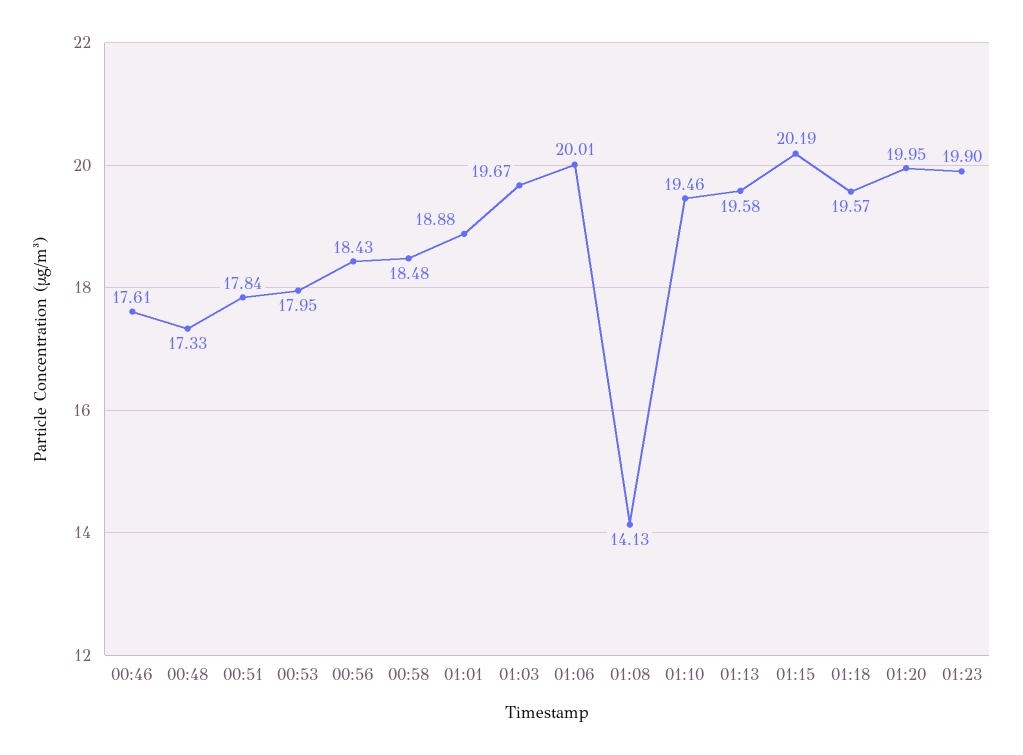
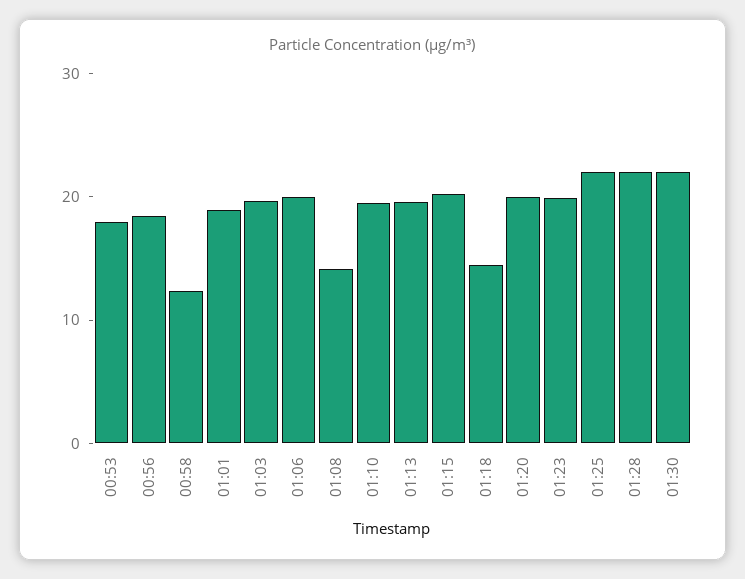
00:46: 17.61 -> none
00:48: 17.33 -> none
00:51: 17.84 -> none
00:58: 18.48 -> 12
01:18: 19.57 -> 14
01:25: none -> 22
01:28: none -> 22
01:30: none -> 22

